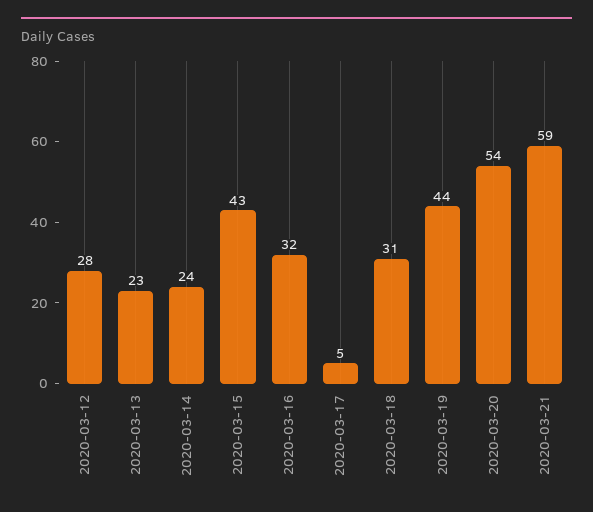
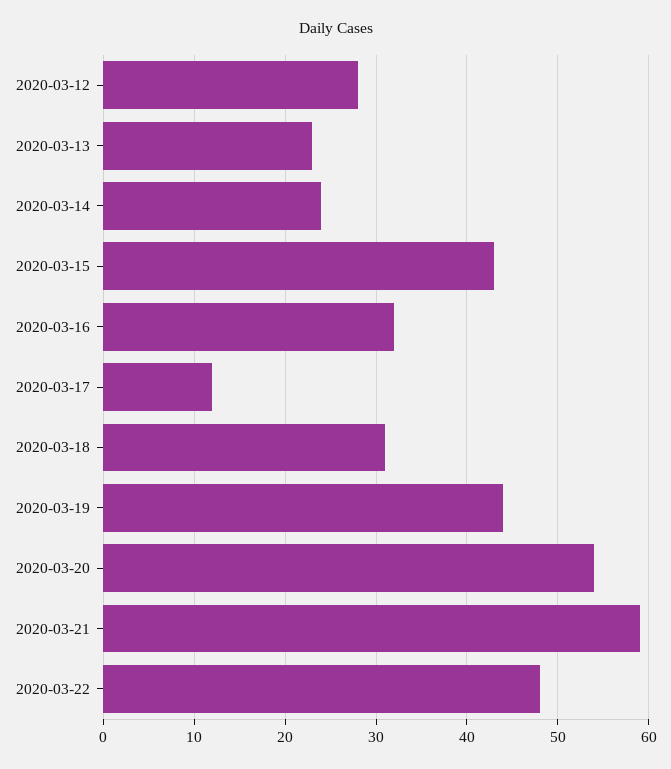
2020-03-17: 5 -> 12
2020-03-22: none -> 48

